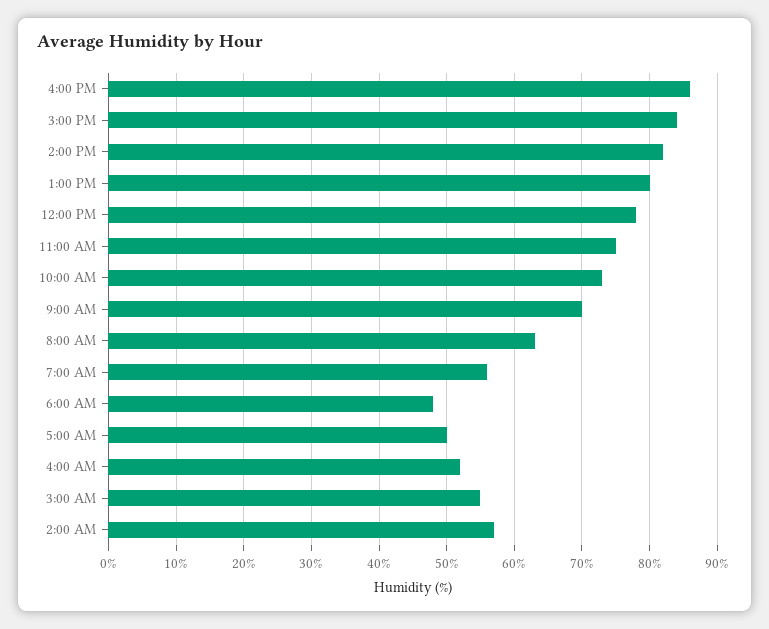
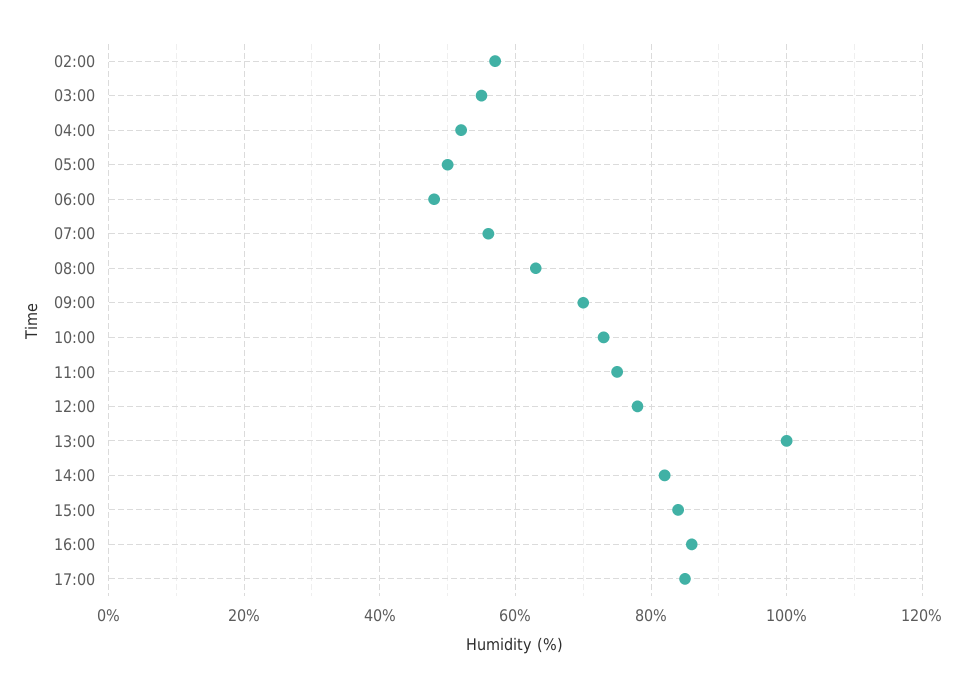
1:00 PM: 80 -> 100
17:00: none -> 85

